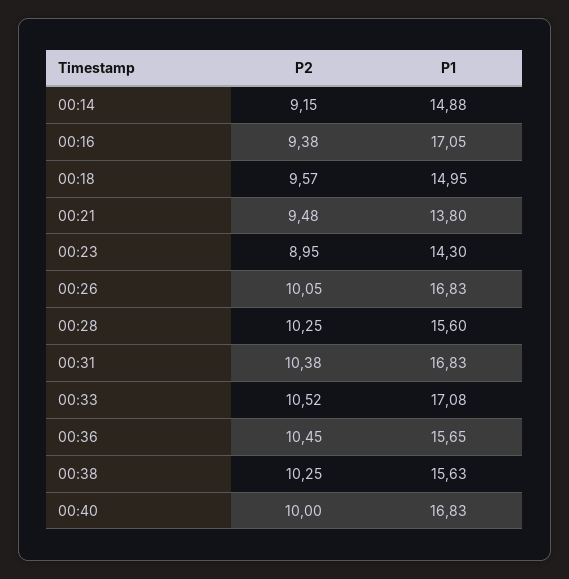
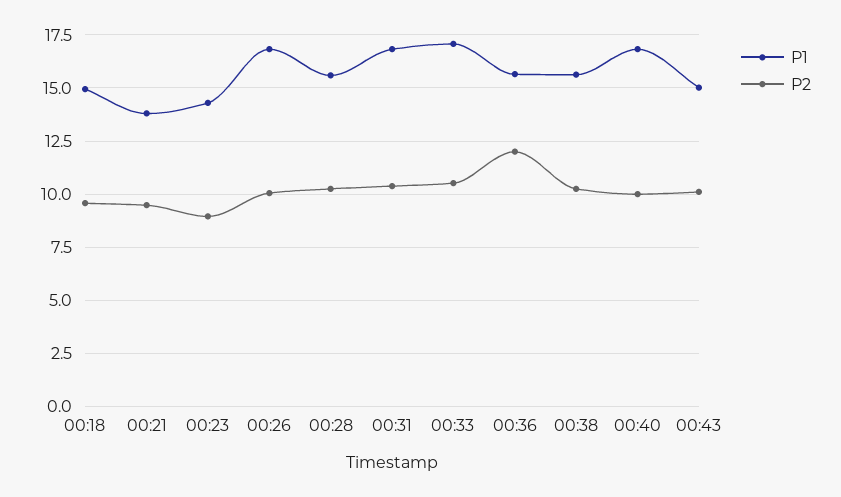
P2, 00:14: 9.15 -> none
P1, 00:14: 14.88 -> none
P2, 00:16: 9.38 -> none
P1, 00:16: 17.05 -> none
P2, 00:36: 10.45 -> 12
P1, 00:43: none -> 15
P2, 00:43: none -> 10

